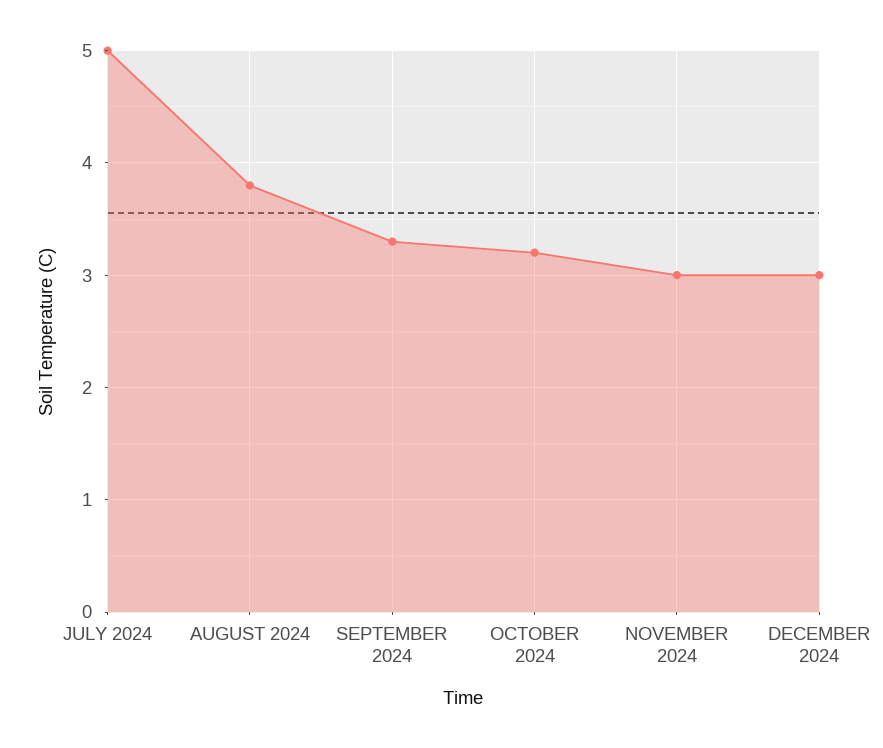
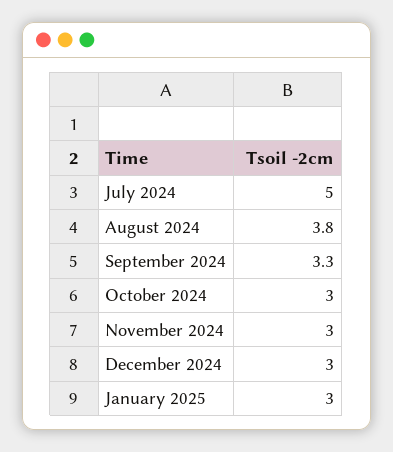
OCTOBER 2024: 3.2 -> 3
January 2025: none -> 3

